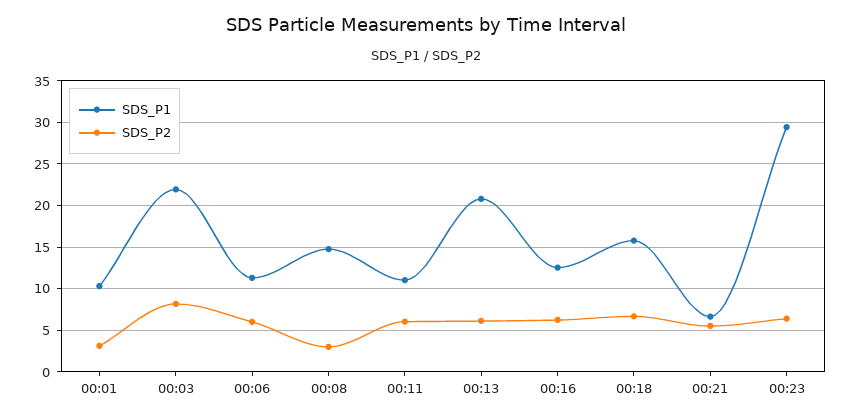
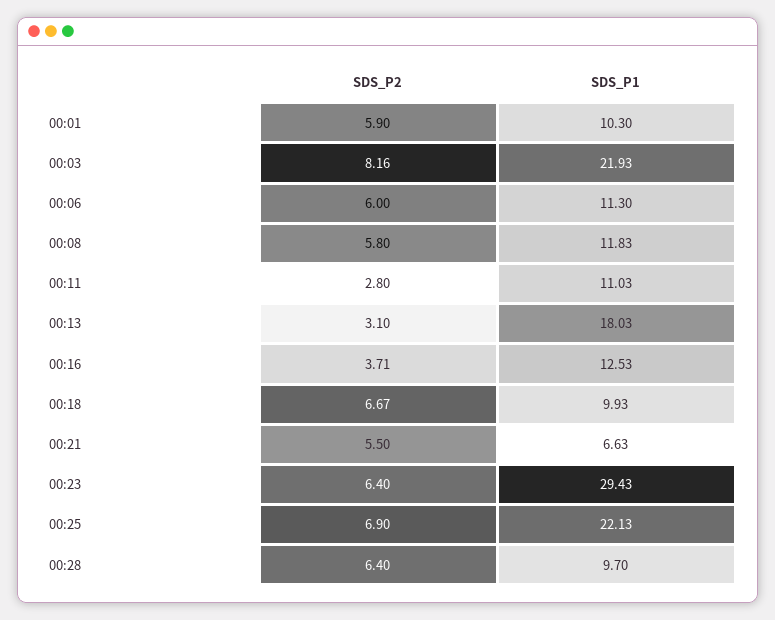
SDS_P2, 00:01: 3 -> 5.9
SDS_P1, 00:08: 15 -> 11.83
SDS_P2, 00:08: 3 -> 5.8
SDS_P2, 00:11: 6 -> 2.8
SDS_P1, 00:13: 21 -> 18.03
SDS_P2, 00:13: 6 -> 3.1
SDS_P2, 00:16: 6 -> 3.71
SDS_P1, 00:18: 16 -> 9.93
SDS_P2, 00:25: none -> 6.9
SDS_P1, 00:25: none -> 22.13
SDS_P2, 00:28: none -> 6.4
SDS_P1, 00:28: none -> 9.7

